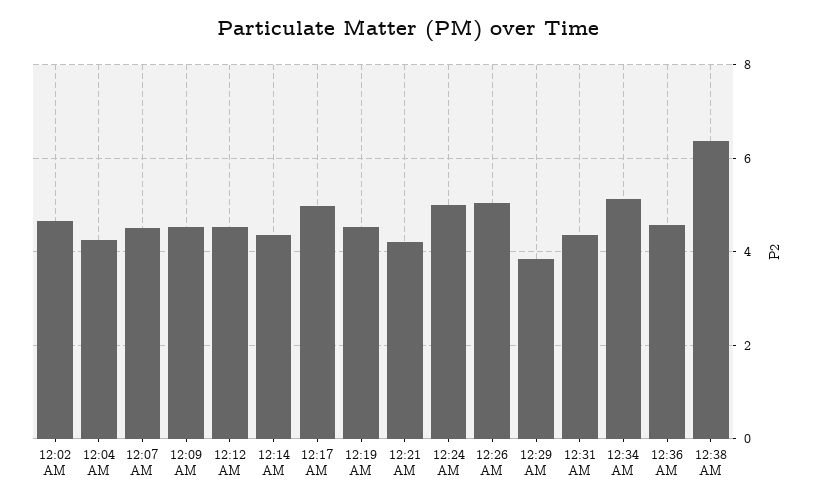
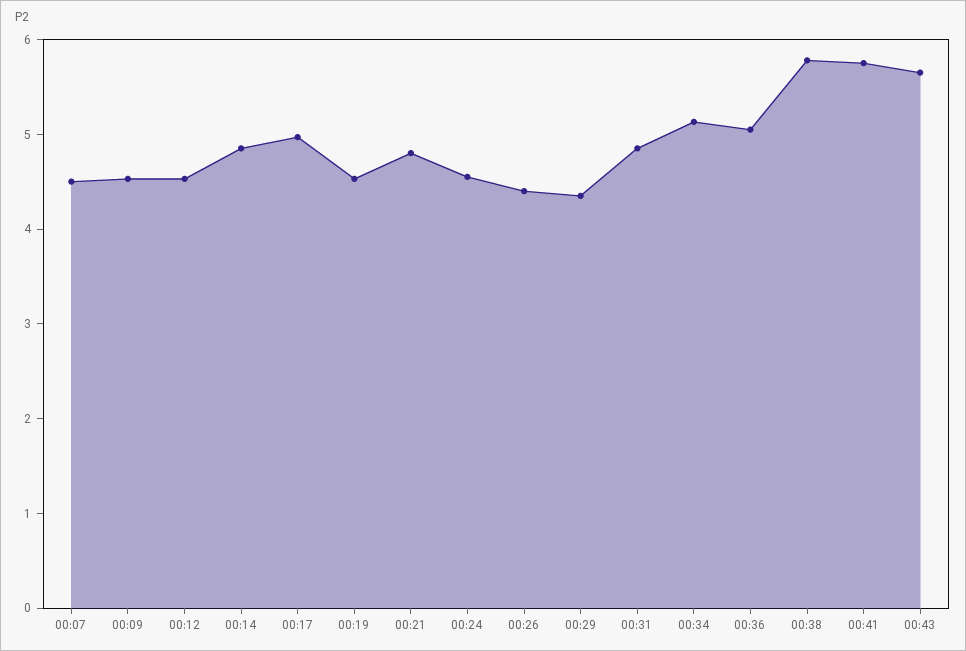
12:02 AM: 4.6 -> none
12:04 AM: 4.2 -> none
12:14 AM: 4.4 -> 4.8
12:21 AM: 4.2 -> 4.8
12:24 AM: 5 -> 4.6
12:26 AM: 5 -> 4.4
12:29 AM: 3.8 -> 4.4
12:31 AM: 4.4 -> 4.8
12:36 AM: 4.6 -> 5
12:38 AM: 6.4 -> 5.8
00:41: none -> 5.8
00:43: none -> 5.6

